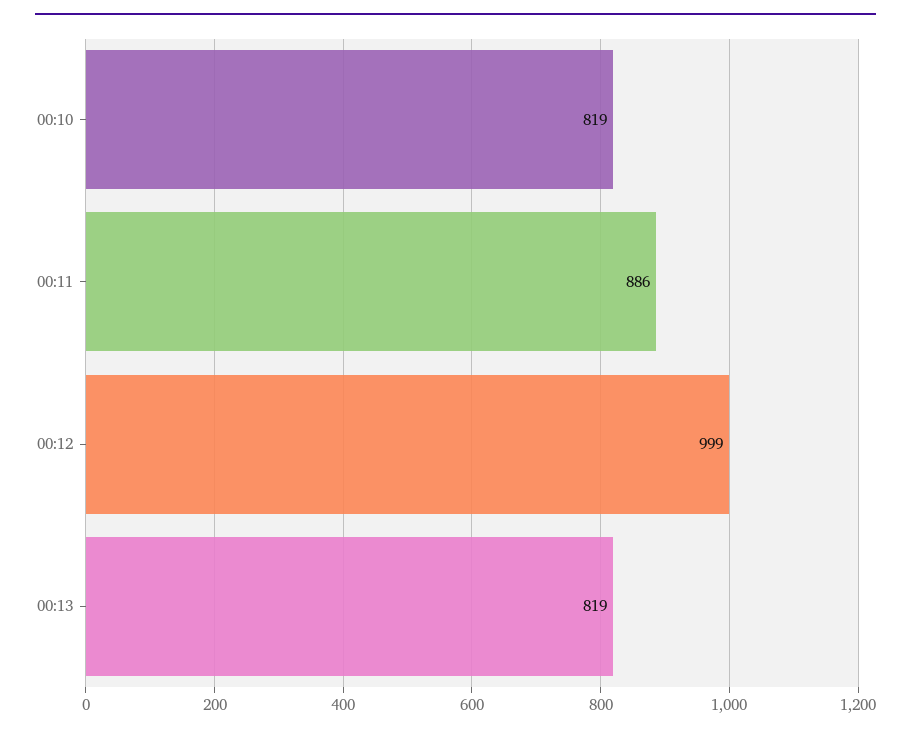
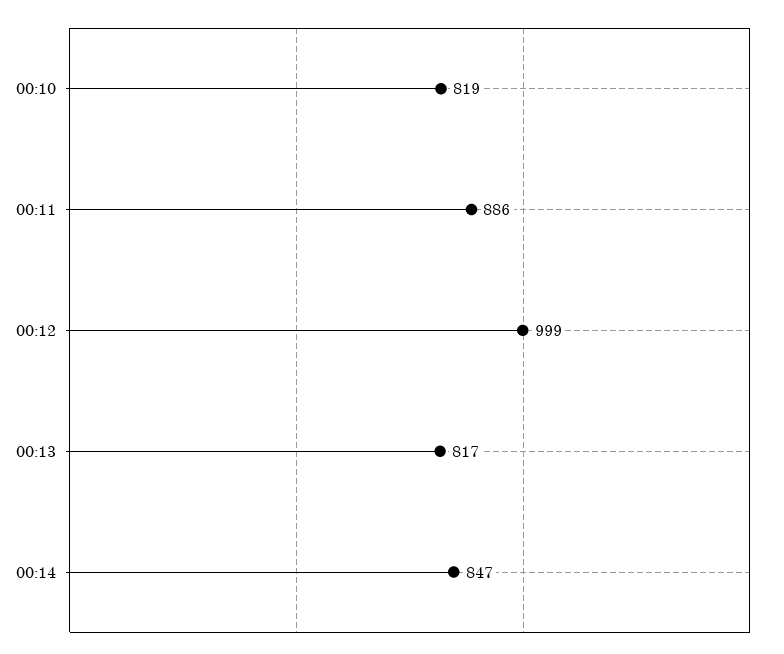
00:13: 819 -> 817
00:14: none -> 847

